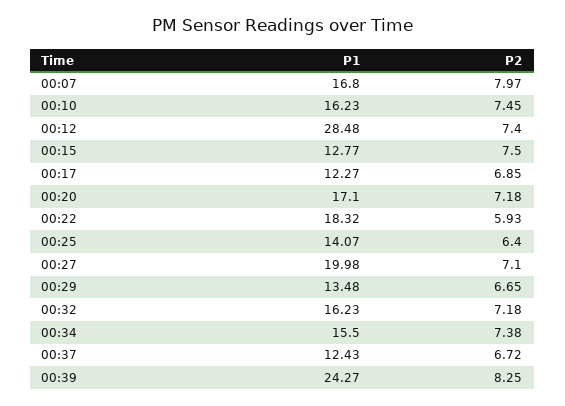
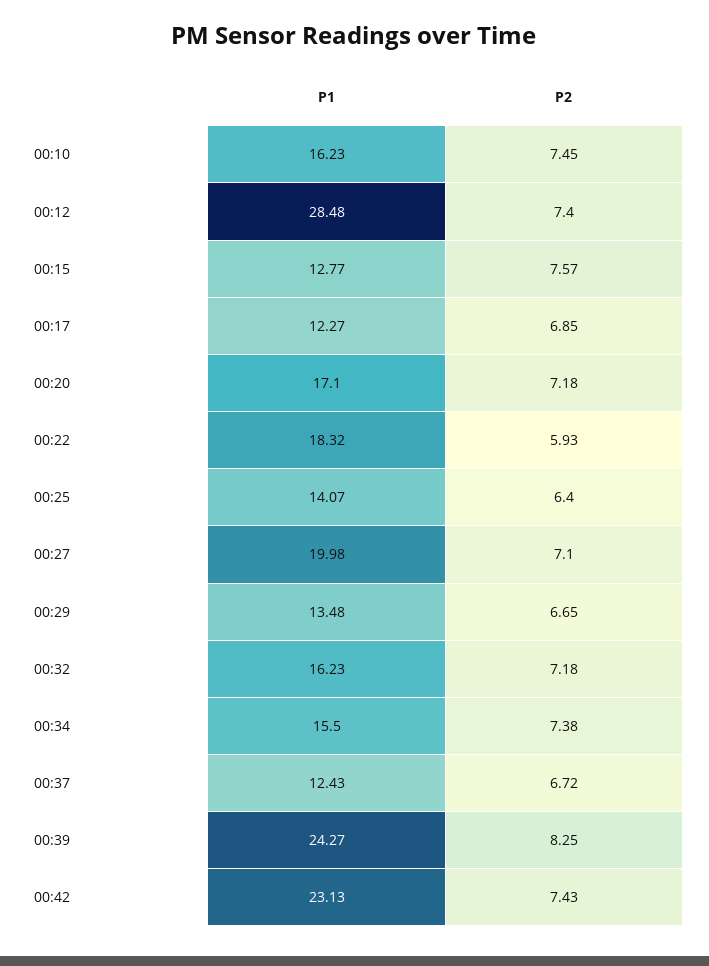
P1, 00:07: 16.8 -> none
P2, 00:07: 7.97 -> none
P2, 00:15: 7.5 -> 7.57
P1, 00:42: none -> 23.13
P2, 00:42: none -> 7.43

